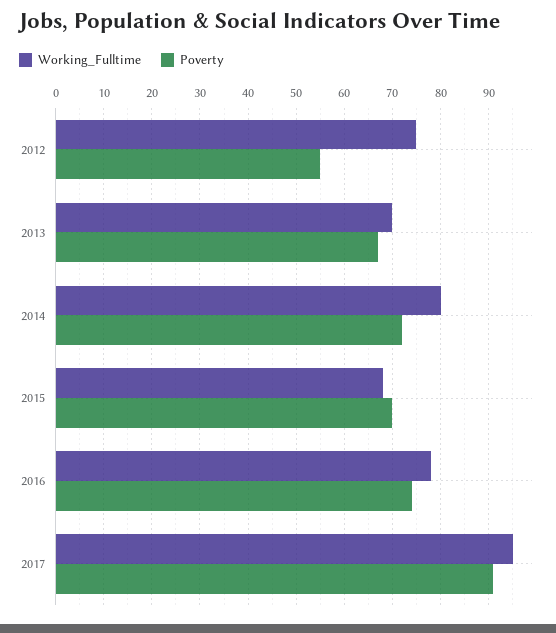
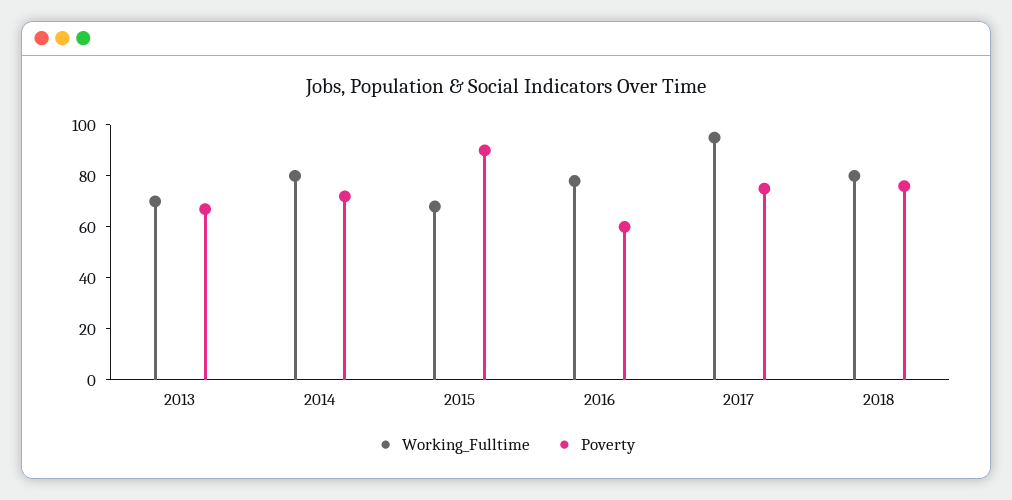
Working_Fulltime, 2012: 75 -> none
Poverty, 2012: 55 -> none
Poverty, 2015: 70 -> 90
Poverty, 2016: 75 -> 60
Poverty, 2017: 90 -> 75
Working_Fulltime, 2018: none -> 80
Poverty, 2018: none -> 75

